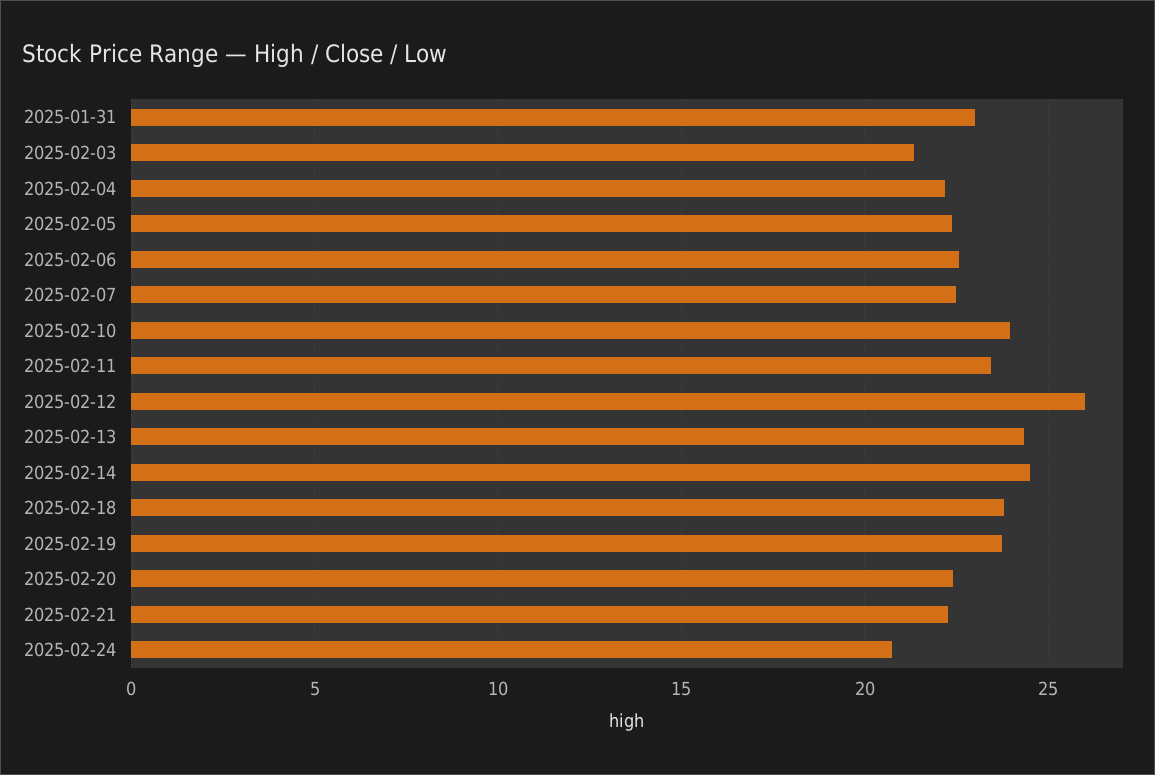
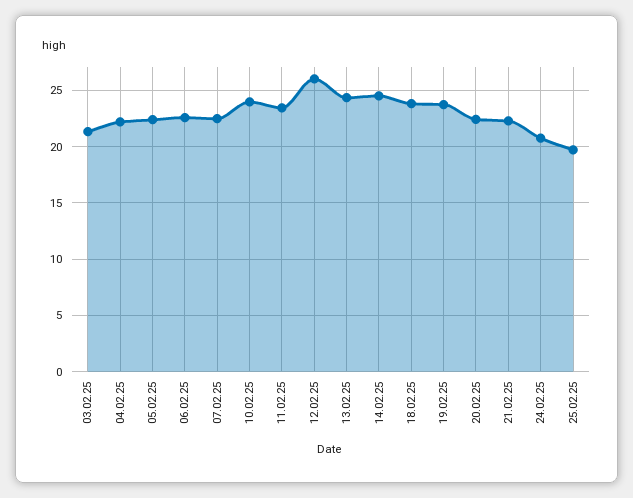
2025-01-31: 23 -> none
25.02.25: none -> 20

